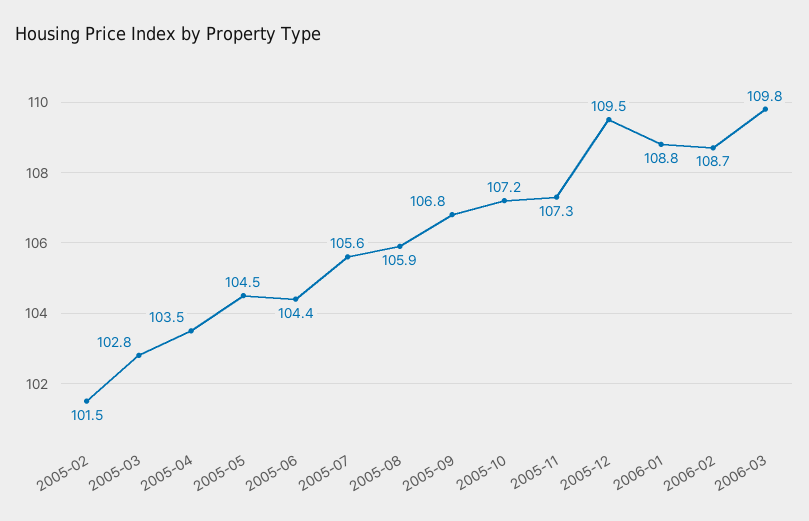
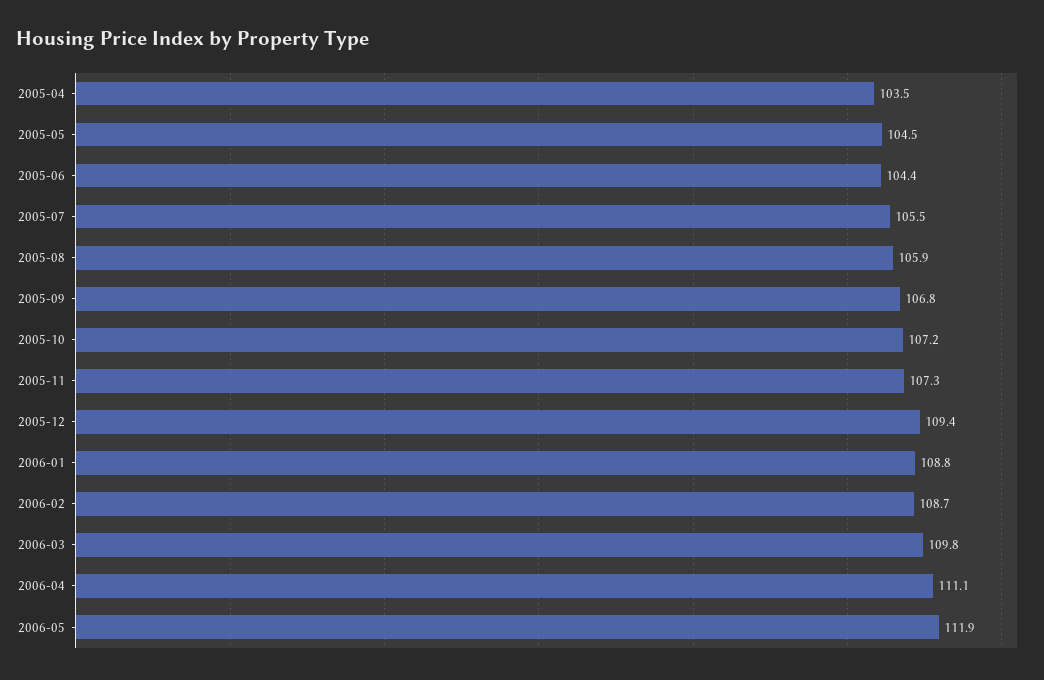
2005-02: 101.5 -> none
2005-03: 102.8 -> none
2005-07: 105.6 -> 105.5
2005-12: 109.5 -> 109.4
2006-04: none -> 111.1
2006-05: none -> 111.9

